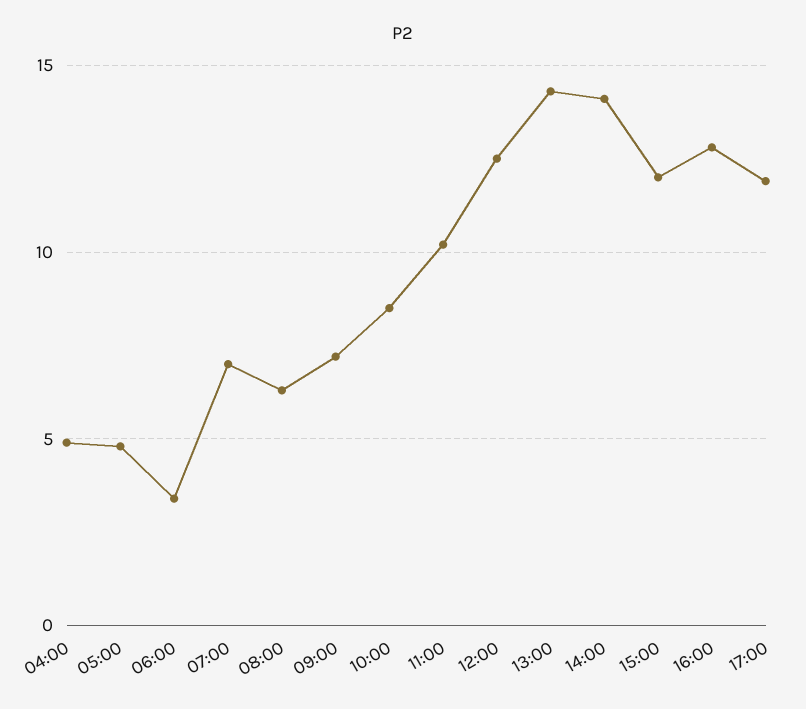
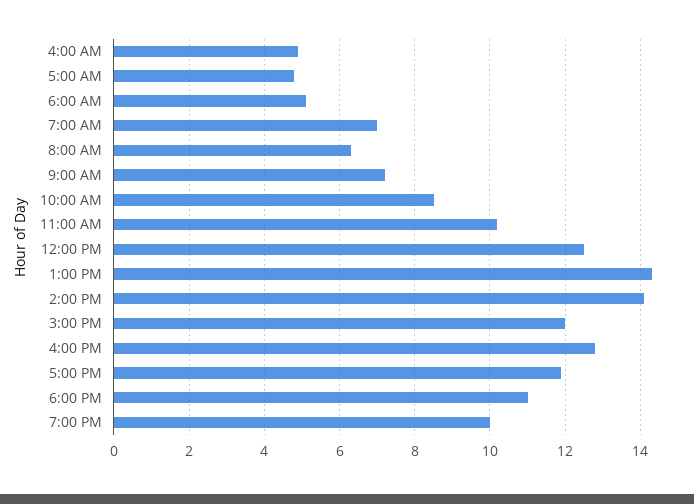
06:00: 3.5 -> 5
6:00 PM: none -> 11
7:00 PM: none -> 10

